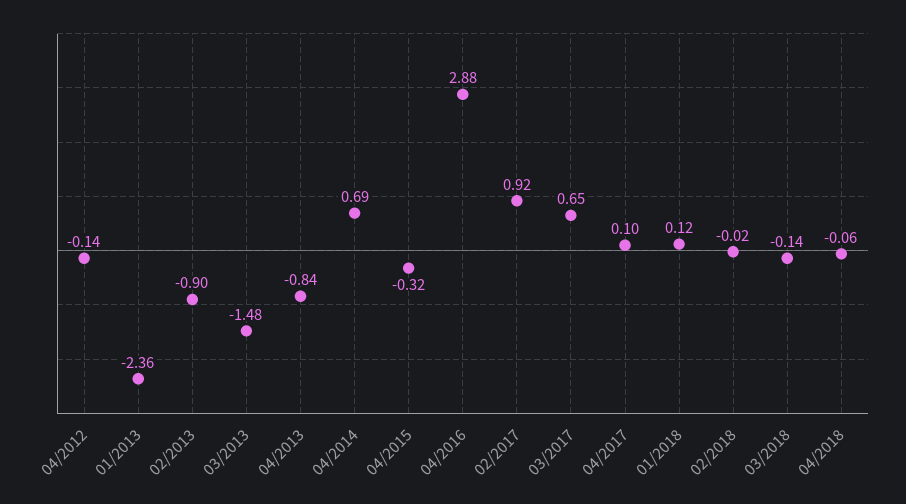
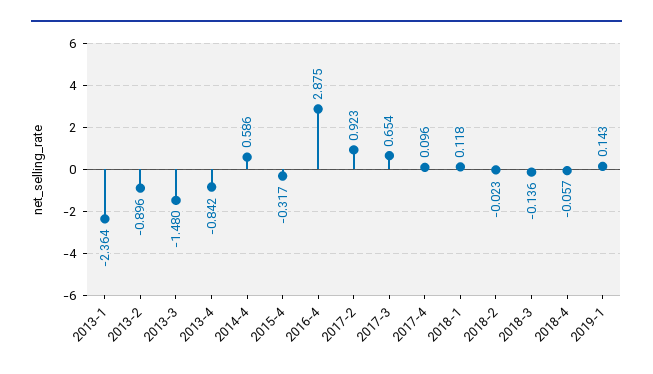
04/2012: -0.14 -> none
04/2014: 0.69 -> 0.586
2019-1: none -> 0.143

